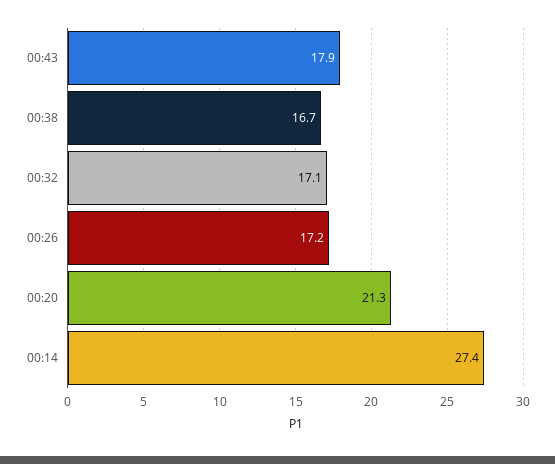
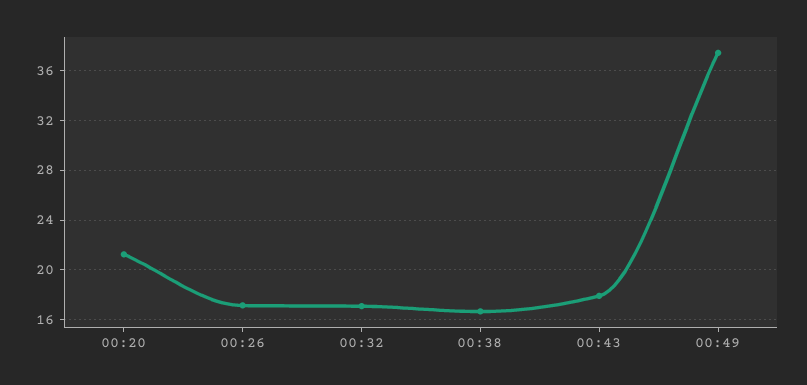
00:14: 27.4 -> none
00:49: none -> 37.5

